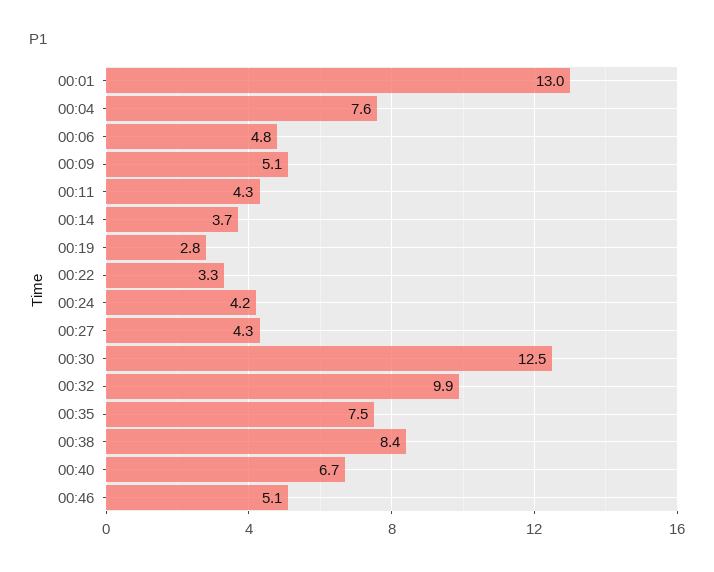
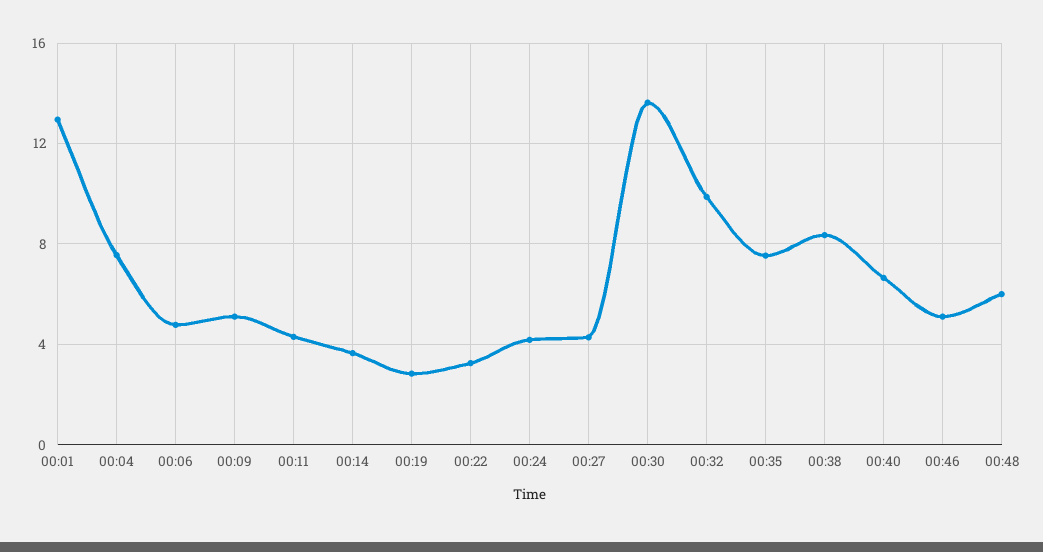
00:30: 12.5 -> 13.5
00:48: none -> 6

